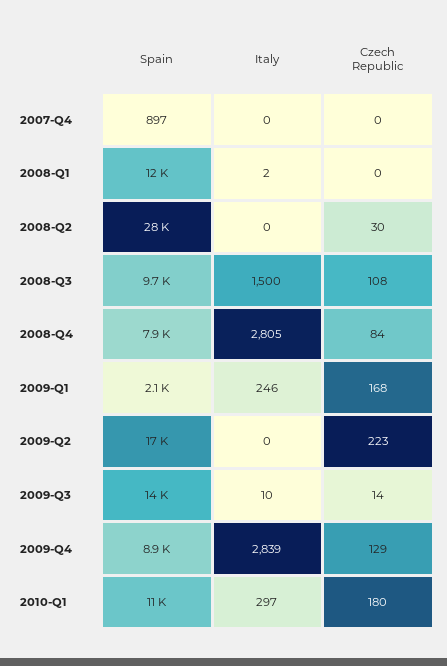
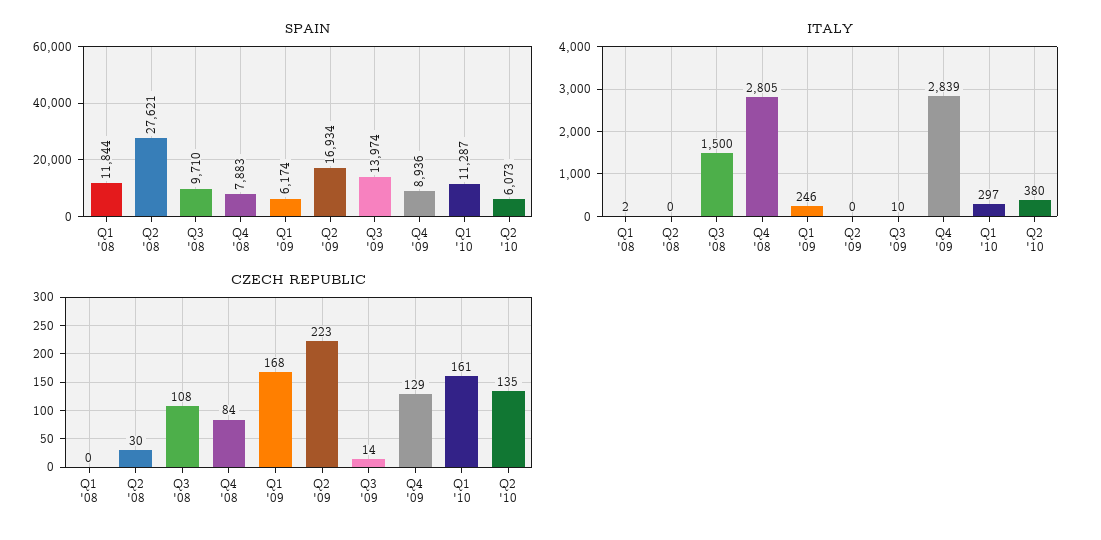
Spain, 2007-Q4: 897 -> none
Italy, 2007-Q4: 0 -> none
Czech Republic, 2007-Q4: 0 -> none
Spain, 2009-Q1: 2100 -> 6174
Czech Republic, 2010-Q1: 180 -> 161
Spain, Q2 '10: none -> 6073
Italy, Q2 '10: none -> 380
Czech Republic, Q2 '10: none -> 135

